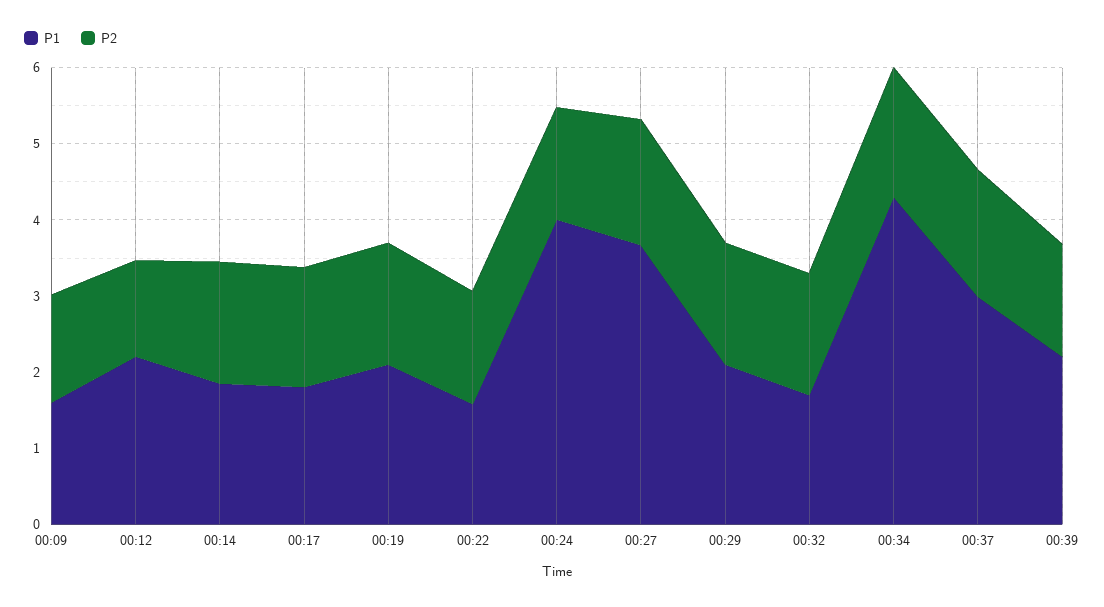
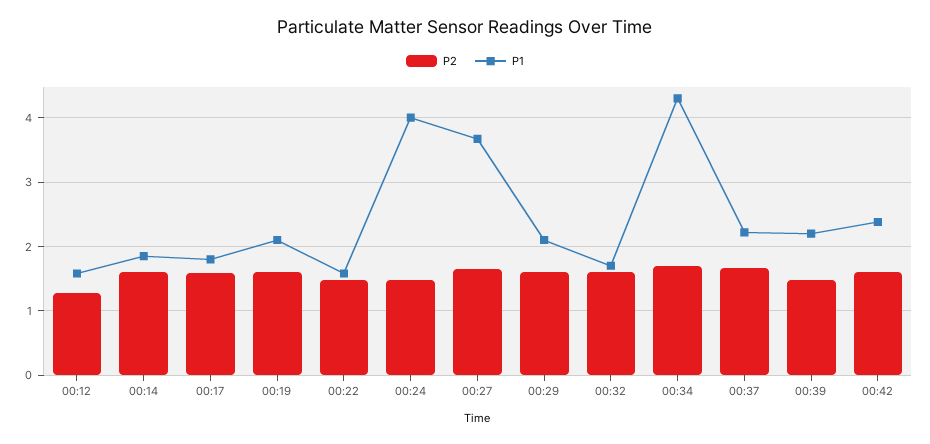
P1, 00:09: 1.6 -> none
P2, 00:09: 1.4 -> none
P1, 00:12: 2.2 -> 1.6
P1, 00:37: 3 -> 2.2
P2, 00:42: none -> 1.6
P1, 00:42: none -> 2.4

